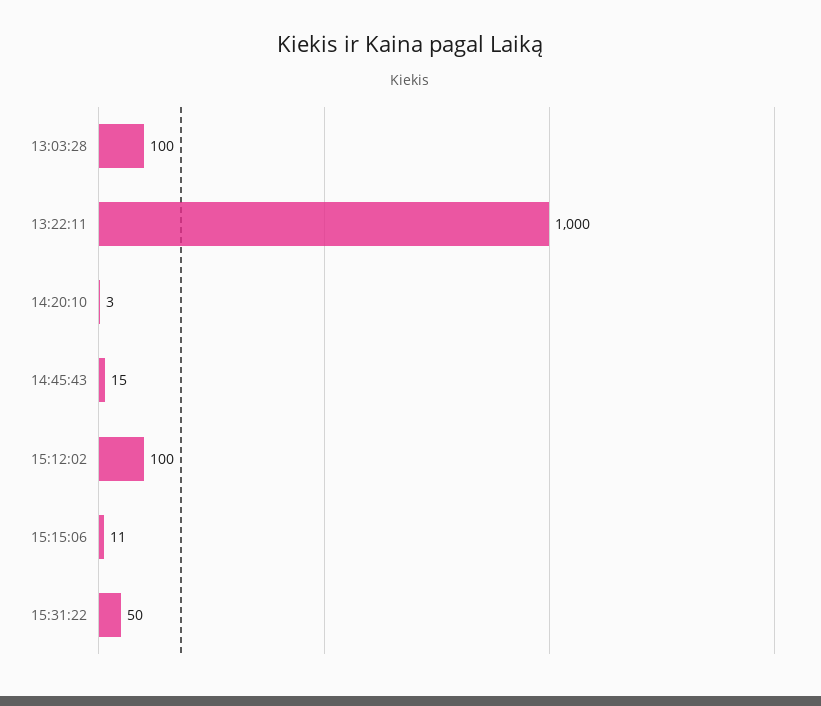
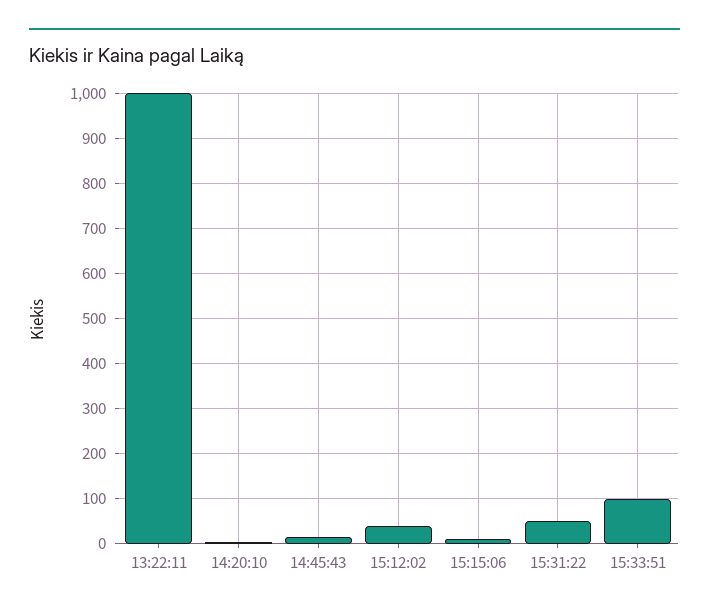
13:03:28: 100 -> none
15:12:02: 100 -> 40
15:33:51: none -> 100

